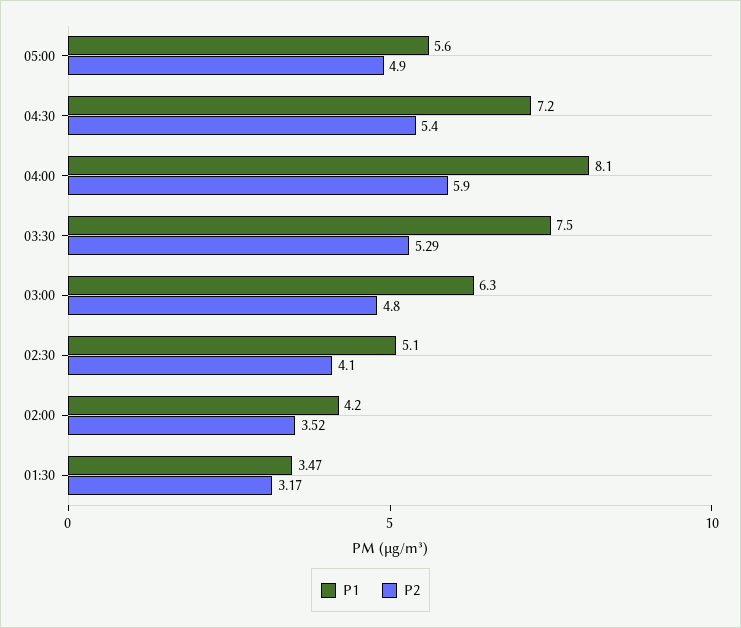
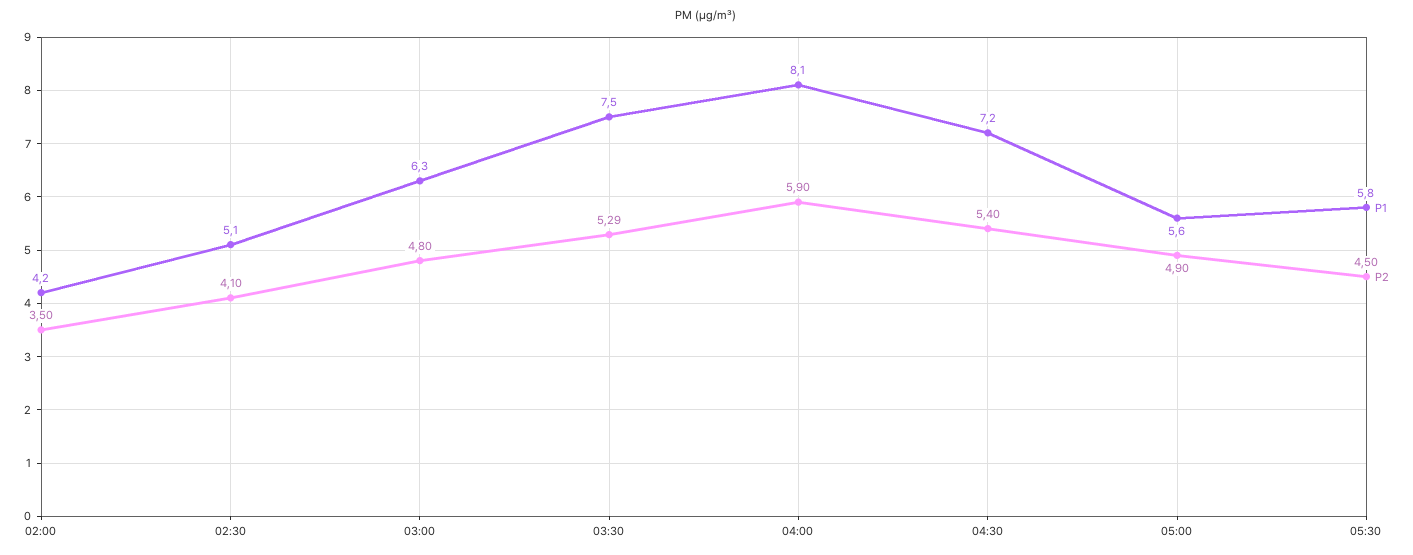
P2, 02:00: 3.52 -> 3.5
P1, 01:30: 3.47 -> none
P2, 01:30: 3.17 -> none
P1, 05:30: none -> 5.8
P2, 05:30: none -> 4.5

